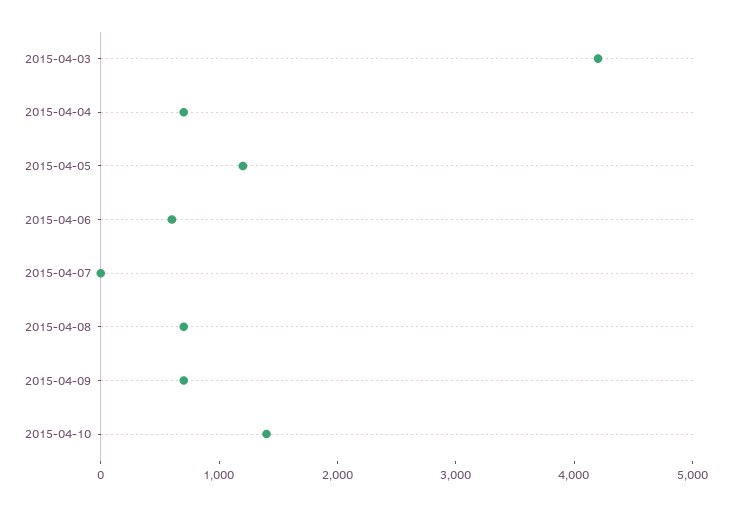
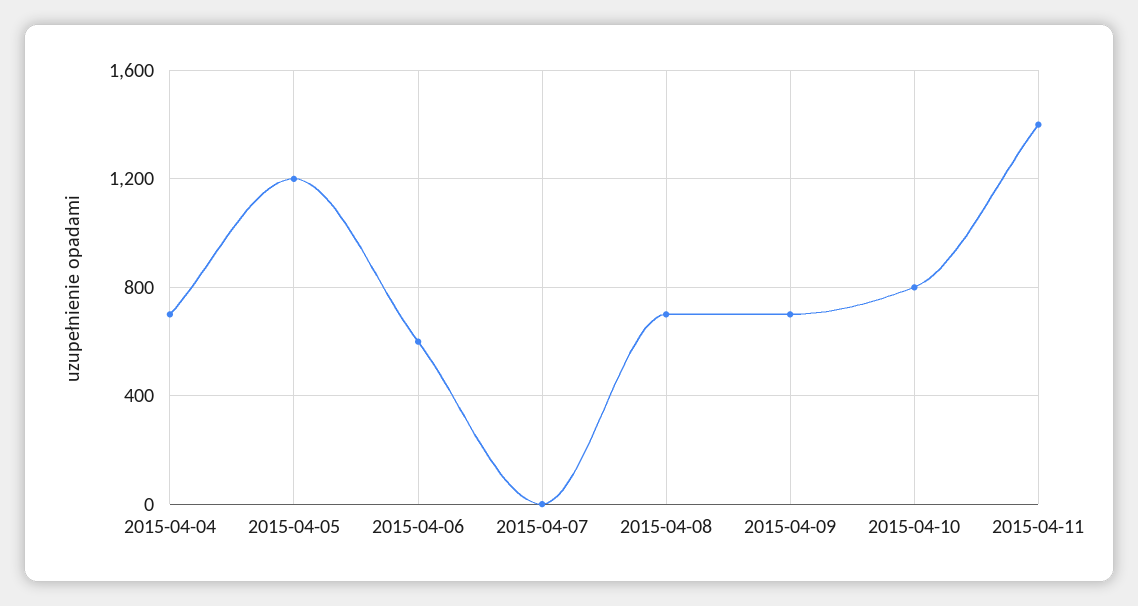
2015-04-03: 4200 -> none
2015-04-10: 1400 -> 800
2015-04-11: none -> 1400

